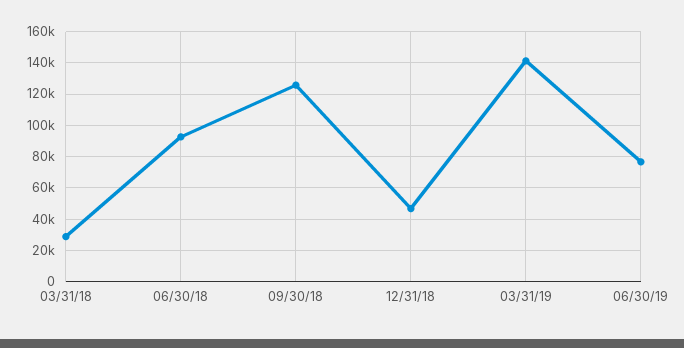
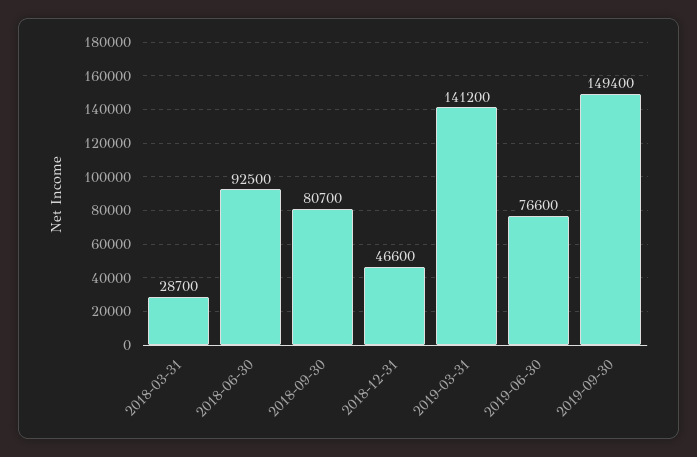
09/30/18: 125000 -> 80700
2019-09-30: none -> 149400

